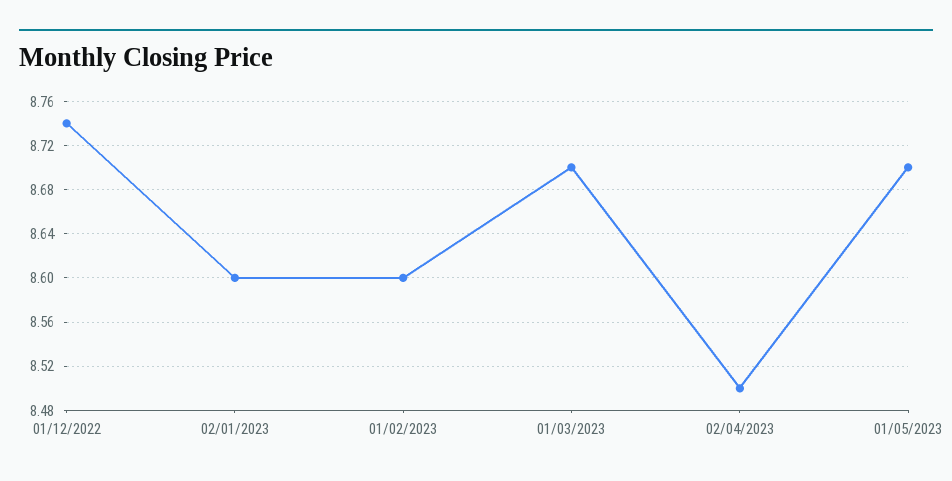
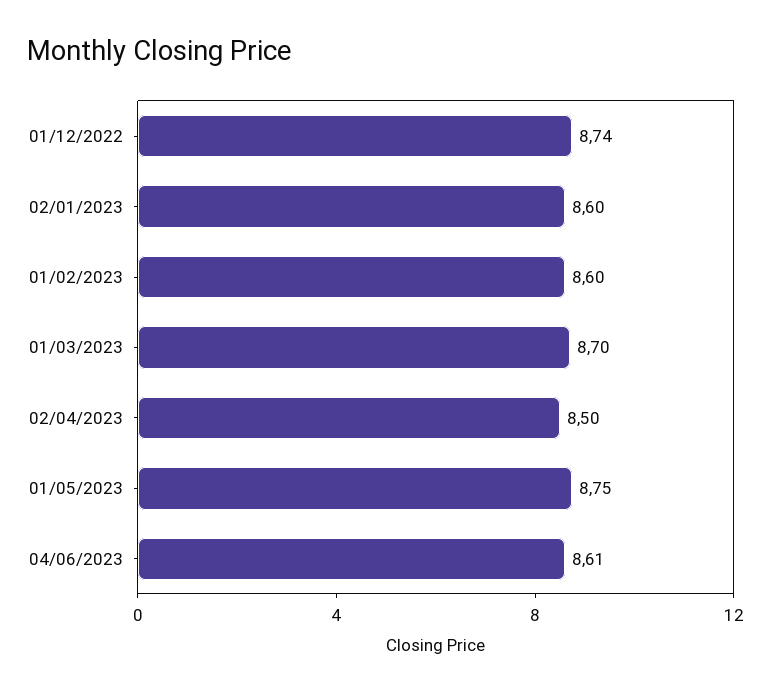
01/05/2023: 8.7 -> 8.75
04/06/2023: none -> 8.61

